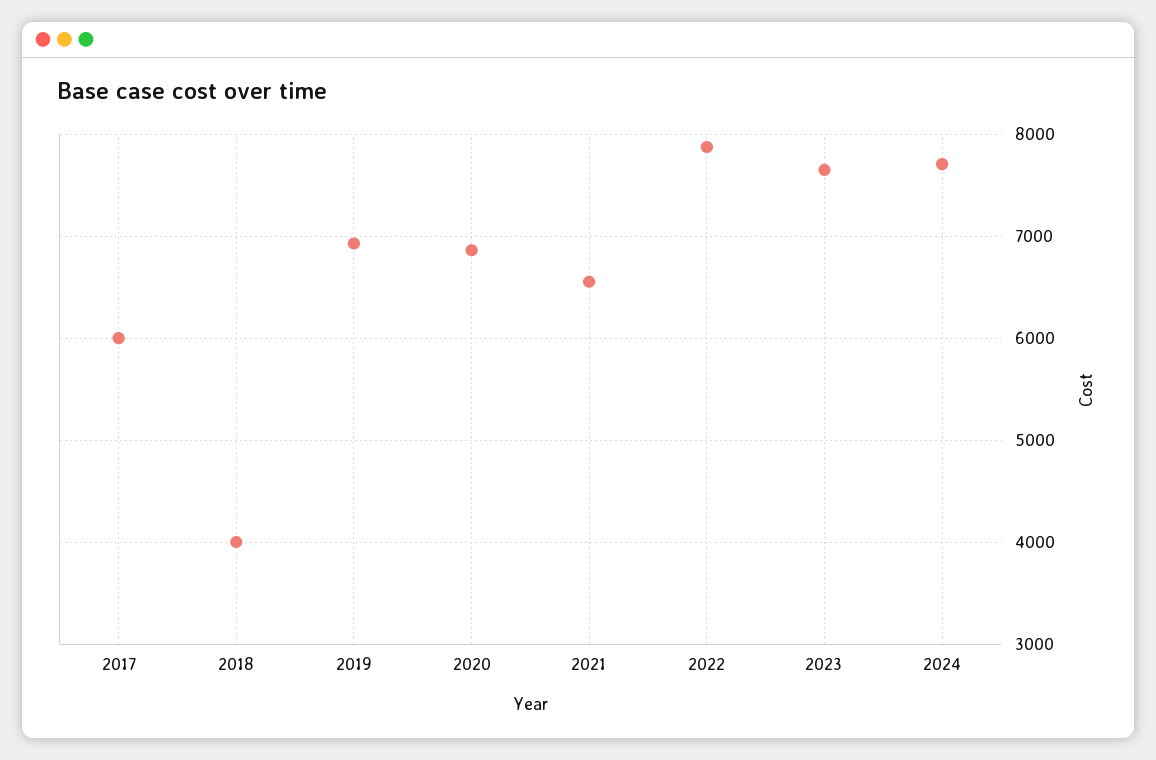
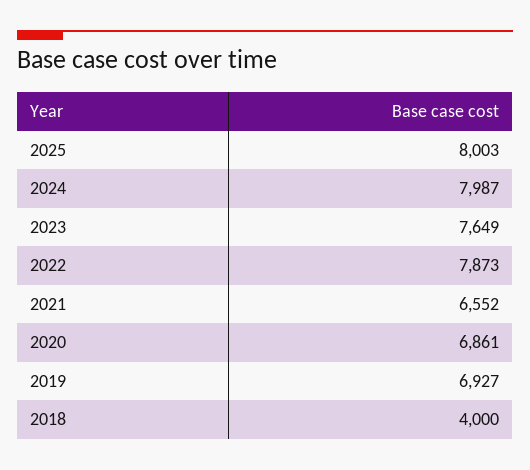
2017: 6000 -> none
2024: 7700 -> 7987
2025: none -> 8003

